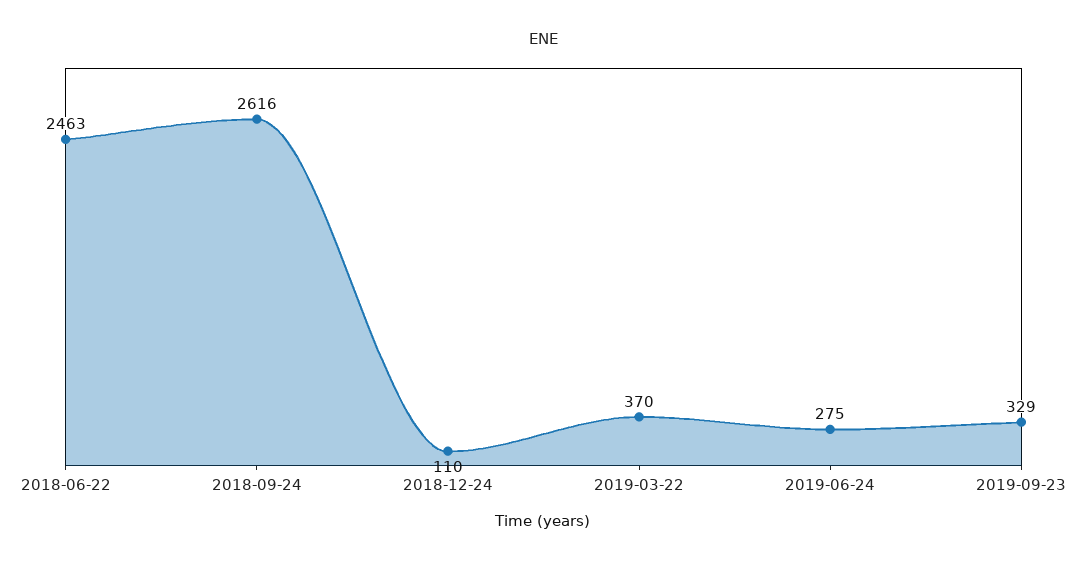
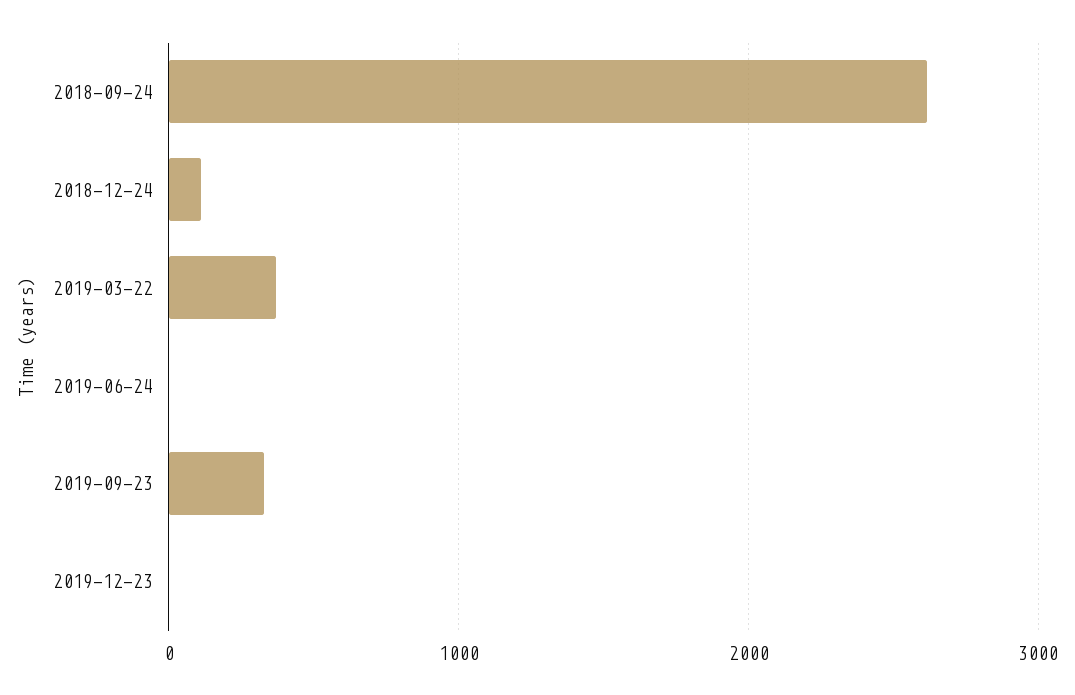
2018-06-22: 2463 -> none
2019-06-24: 275 -> 0
2019-12-23: none -> 0

